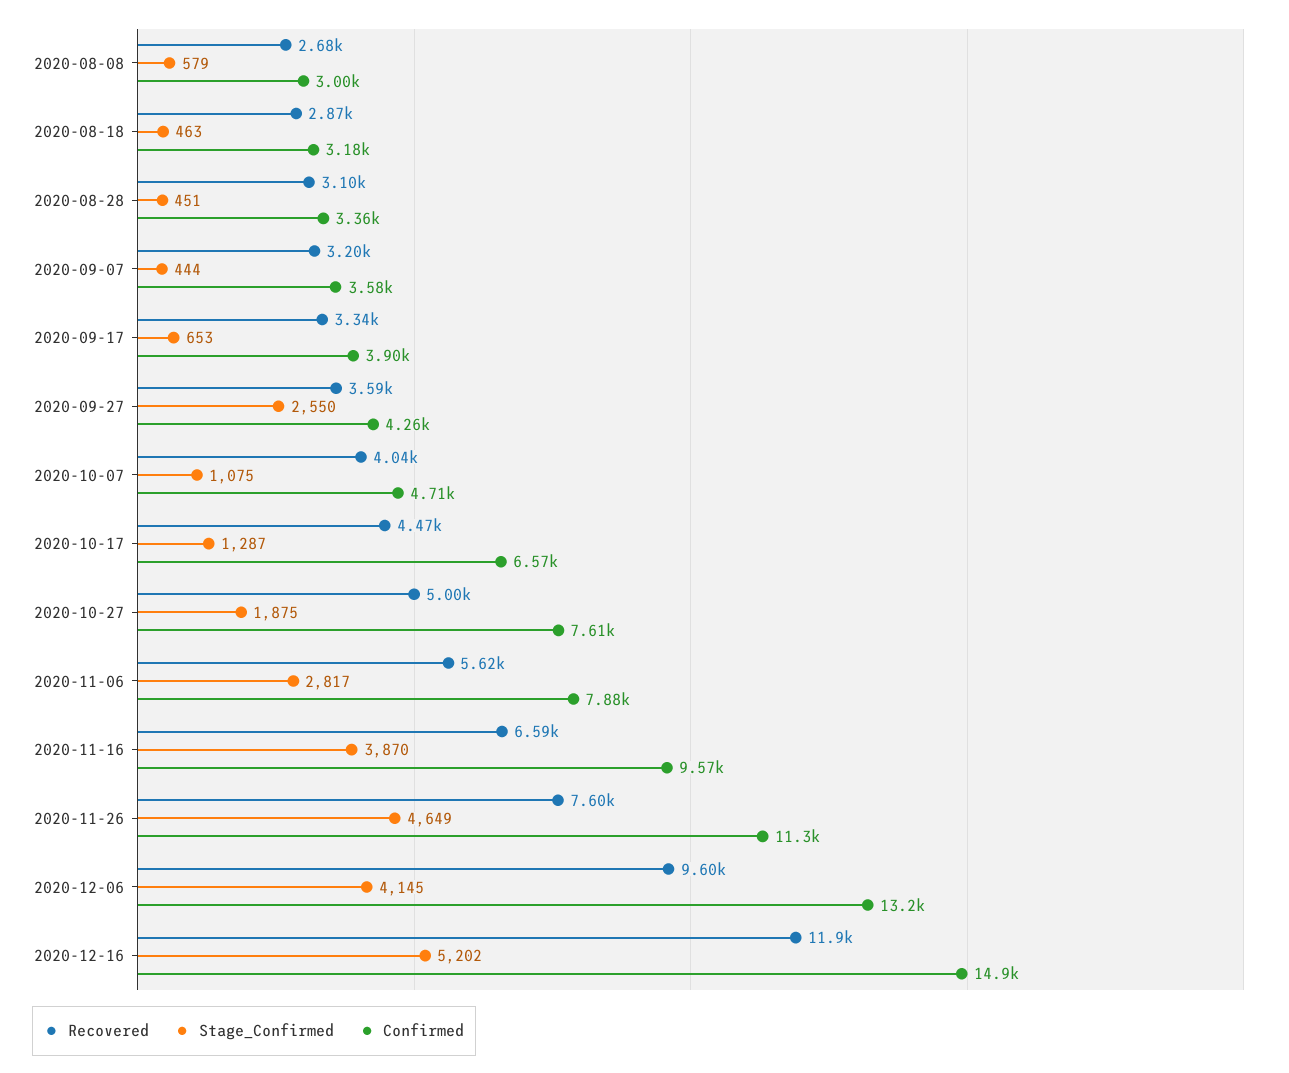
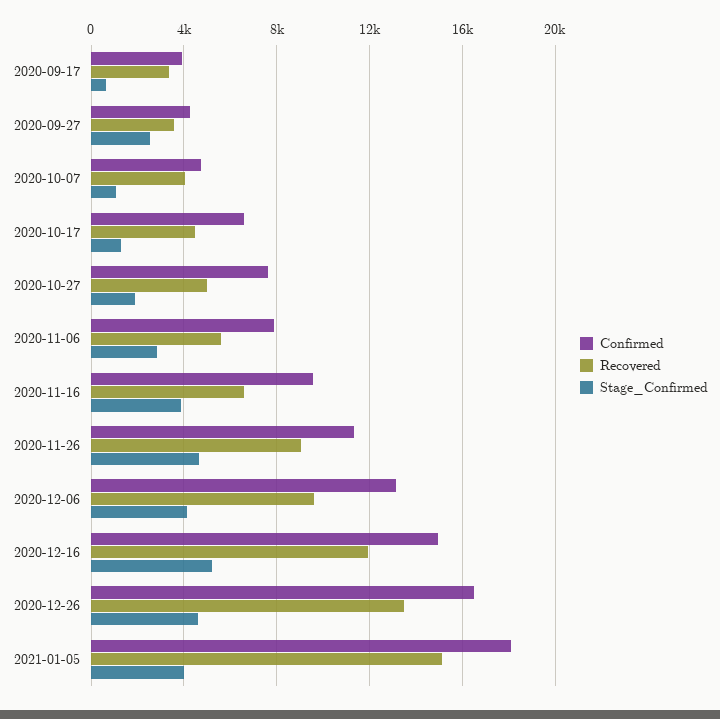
Recovered, 2020-08-08: 2680 -> none
Stage_Confirmed, 2020-08-08: 579 -> none
Confirmed, 2020-08-08: 3000 -> none
Recovered, 2020-08-18: 2870 -> none
Stage_Confirmed, 2020-08-18: 463 -> none
Confirmed, 2020-08-18: 3180 -> none
Recovered, 2020-08-28: 3100 -> none
Stage_Confirmed, 2020-08-28: 451 -> none
Confirmed, 2020-08-28: 3360 -> none
Recovered, 2020-09-07: 3200 -> none
Stage_Confirmed, 2020-09-07: 444 -> none
Confirmed, 2020-09-07: 3580 -> none
Recovered, 2020-11-26: 7600 -> 9000
Confirmed, 2020-12-26: none -> 16500
Recovered, 2020-12-26: none -> 13500
Stage_Confirmed, 2020-12-26: none -> 4500
Confirmed, 2021-01-05: none -> 18000
Recovered, 2021-01-05: none -> 15000
Stage_Confirmed, 2021-01-05: none -> 4000

